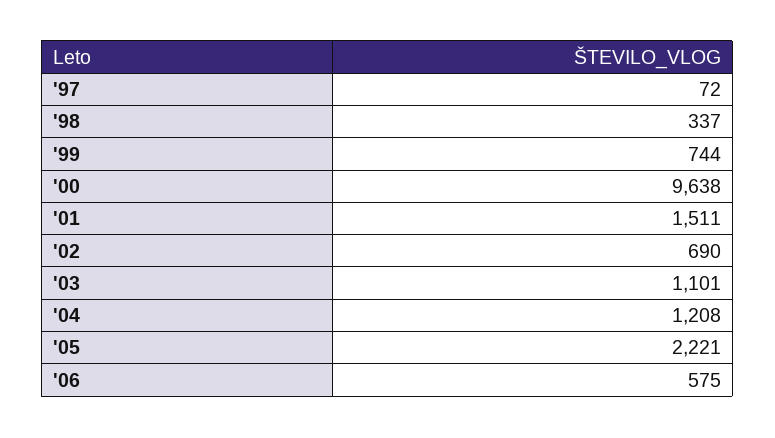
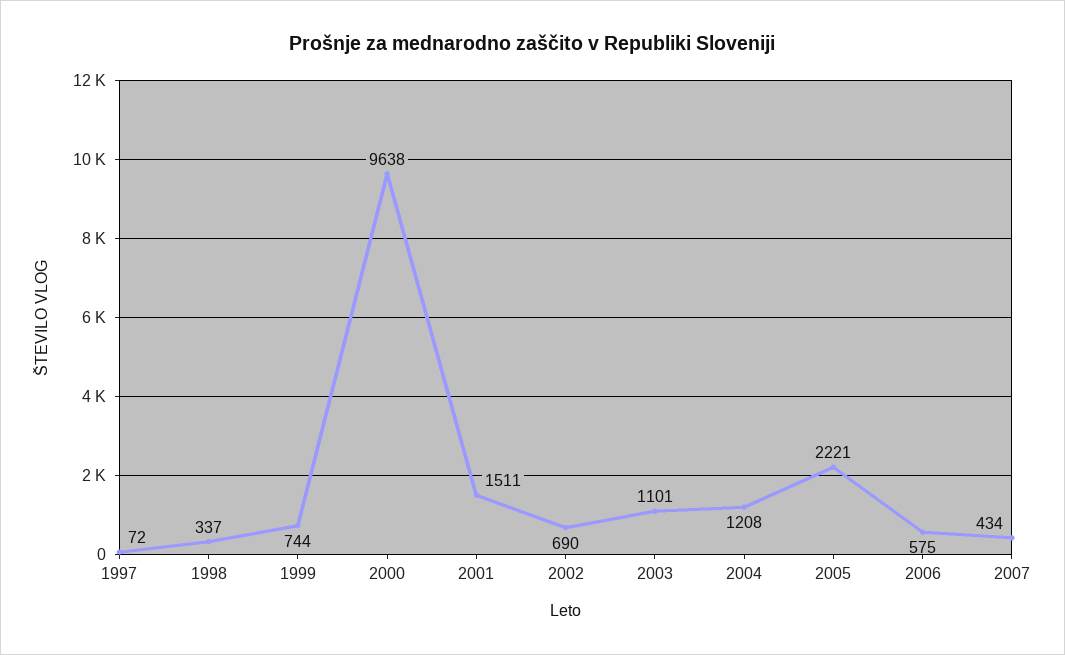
2007: none -> 434

